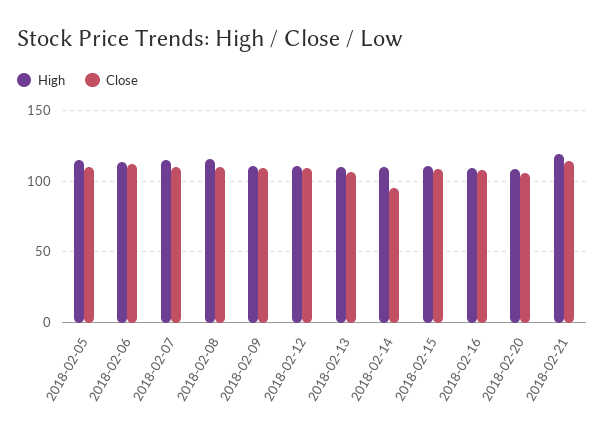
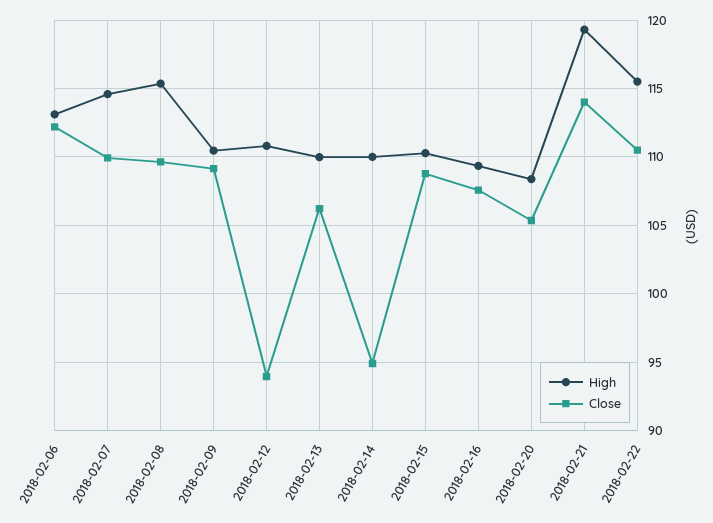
High, 2018-02-05: 115 -> none
Close, 2018-02-05: 110 -> none
Close, 2018-02-12: 110 -> 94
High, 2018-02-22: none -> 115.5
Close, 2018-02-22: none -> 110.5

